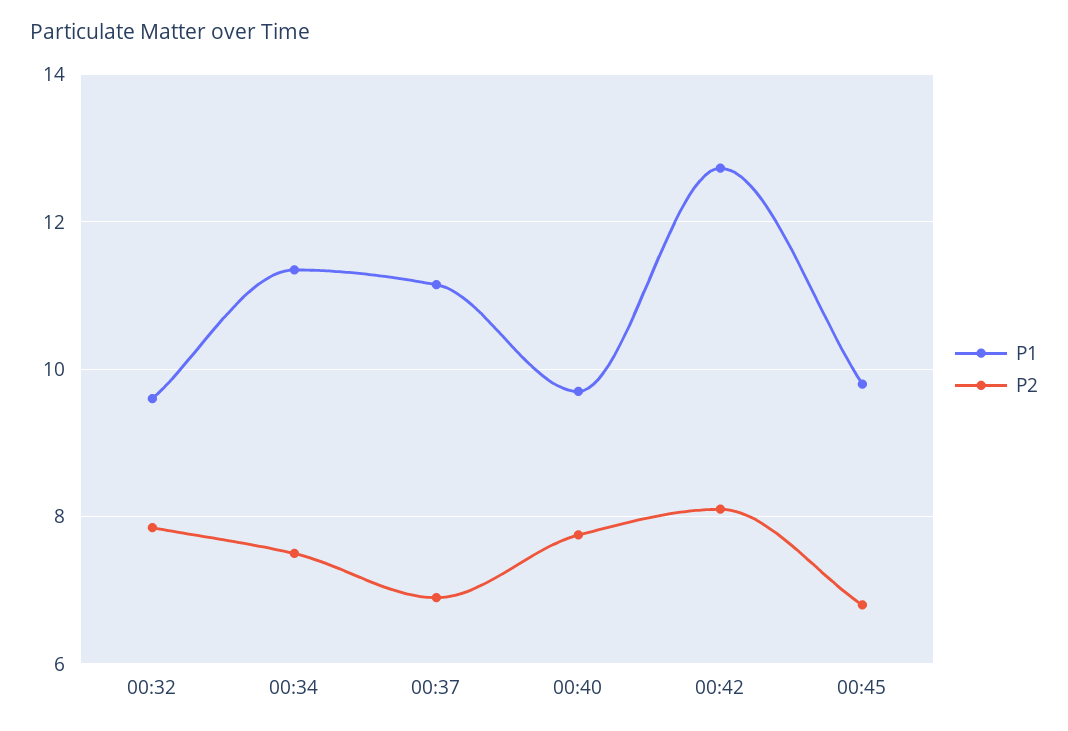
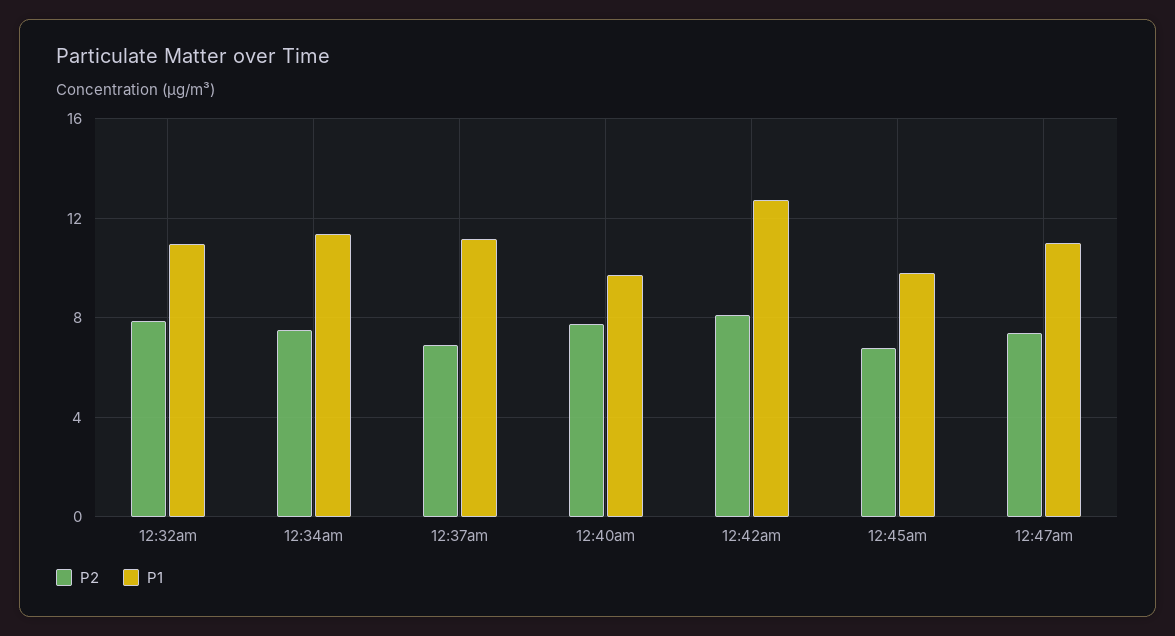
P1, 00:32: 9.6 -> 11
P2, 12:47am: none -> 7.5
P1, 12:47am: none -> 11

